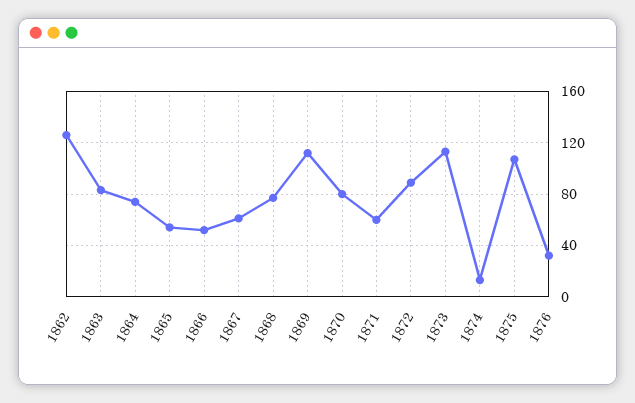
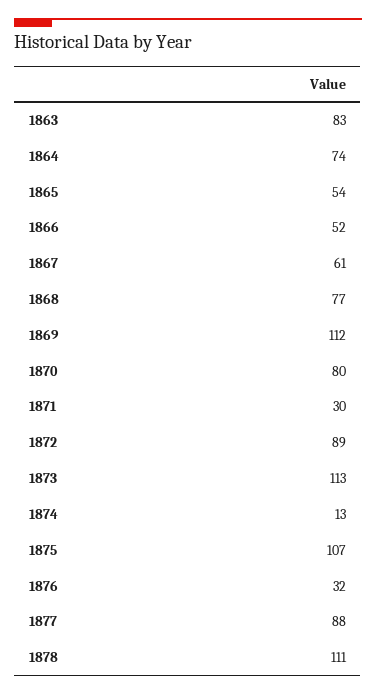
1862: 125 -> none
1871: 60 -> 30
1877: none -> 88
1878: none -> 111

